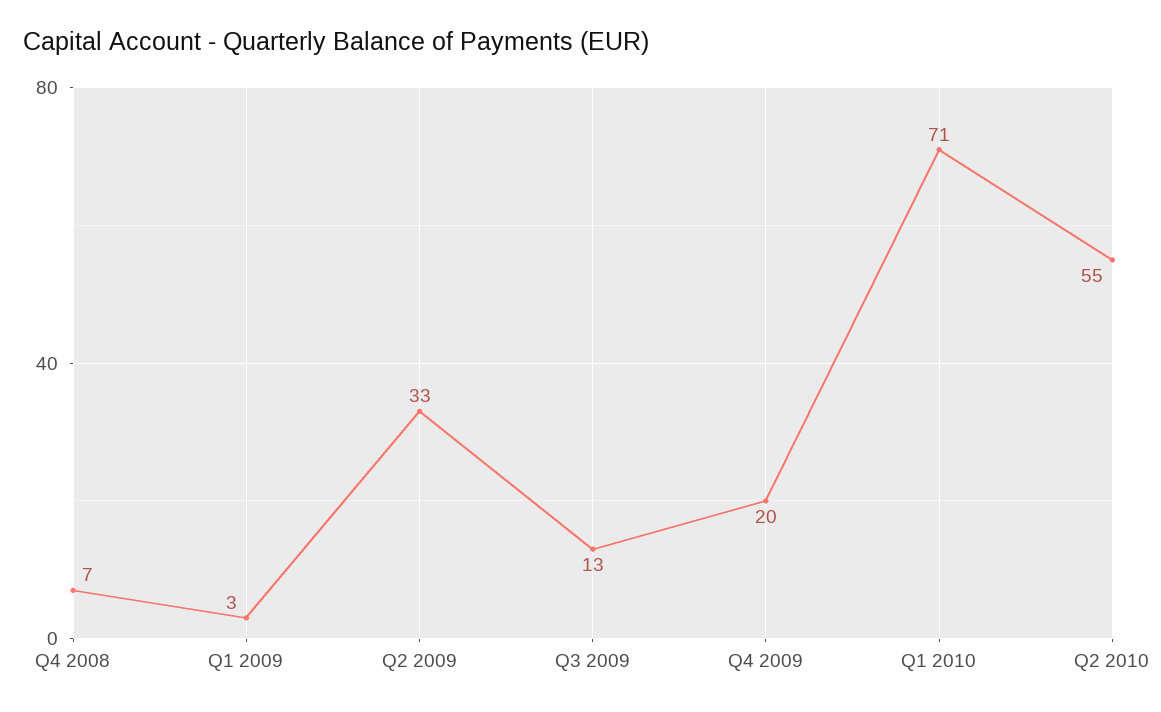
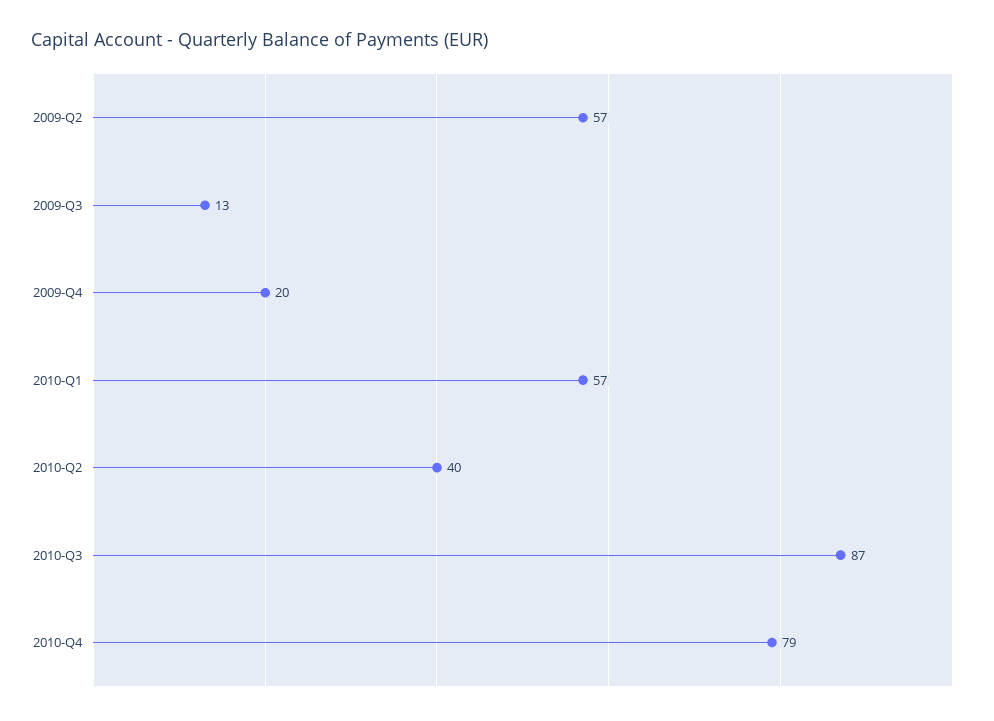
Q4 2008: 7 -> none
Q1 2009: 3 -> none
Q2 2009: 33 -> 57
Q1 2010: 71 -> 57
Q2 2010: 55 -> 40
2010-Q3: none -> 87
2010-Q4: none -> 79

